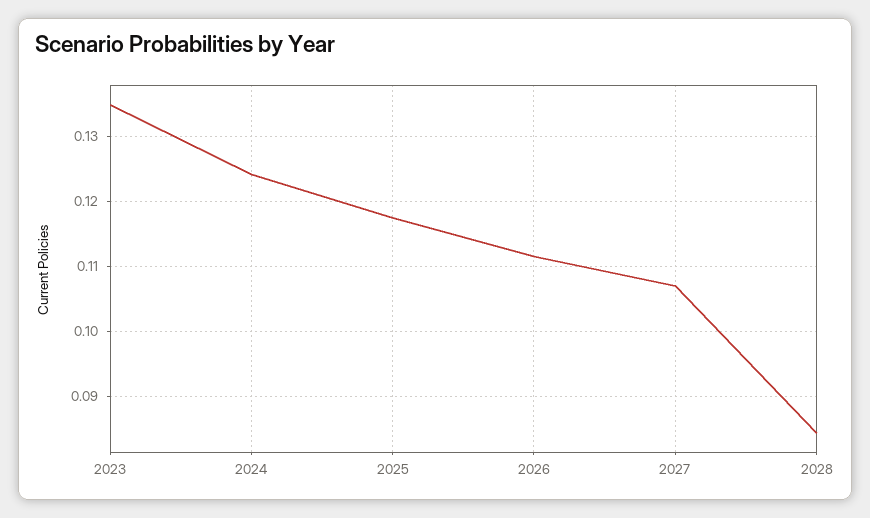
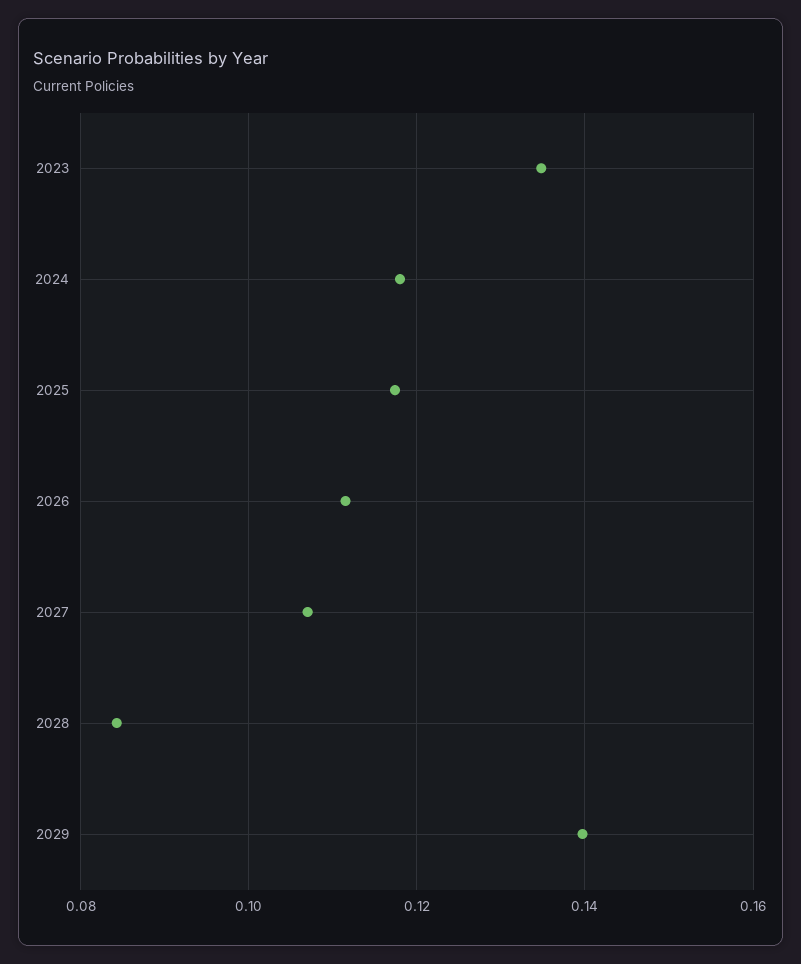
2024: 0.124 -> 0.118
2029: none -> 0.14

